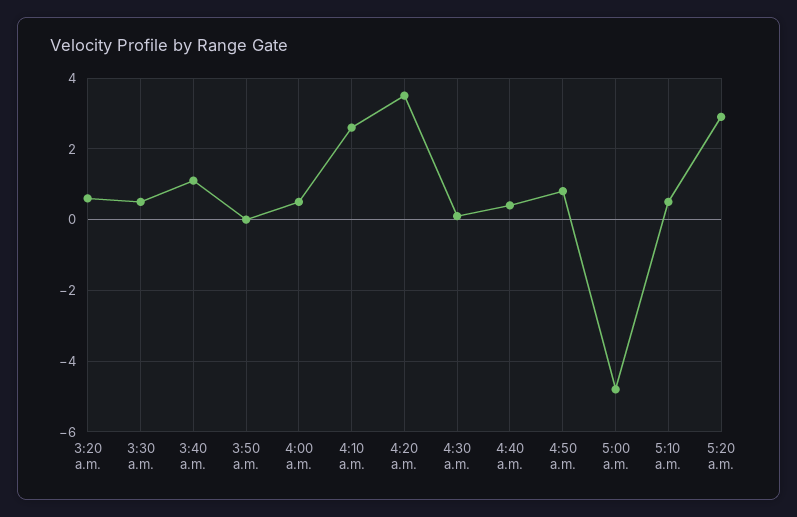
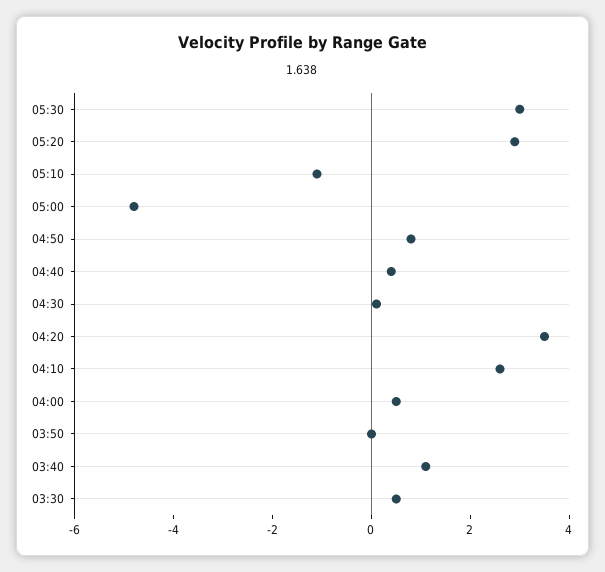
3:20 a.m.: 0.5 -> none
5:10 a.m.: 0.5 -> -1
05:30: none -> 3

